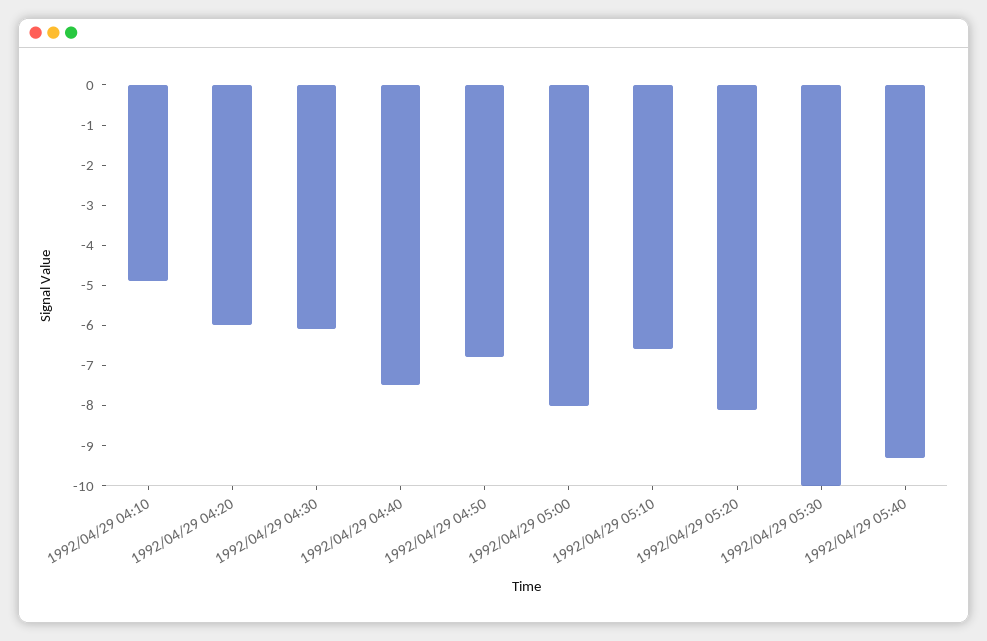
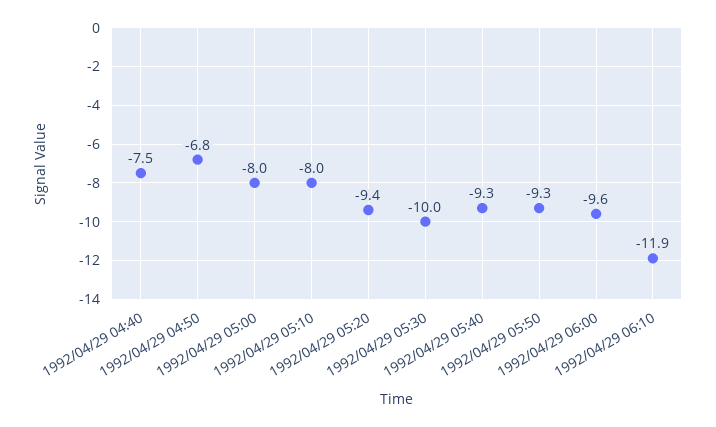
1992/04/29 04:10: -5 -> none
1992/04/29 04:20: -6 -> none
1992/04/29 04:30: -6 -> none
1992/04/29 05:10: -6.5 -> -8
1992/04/29 05:20: -8 -> -9.4
1992/04/29 05:50: none -> -9.3
1992/04/29 06:00: none -> -9.6
1992/04/29 06:10: none -> -11.9

